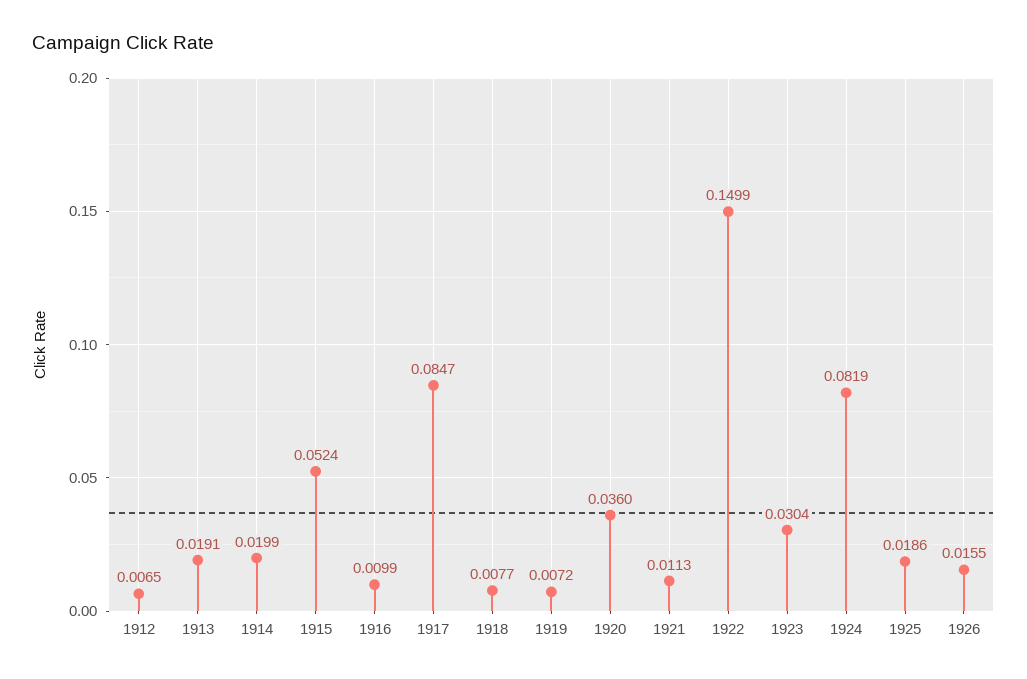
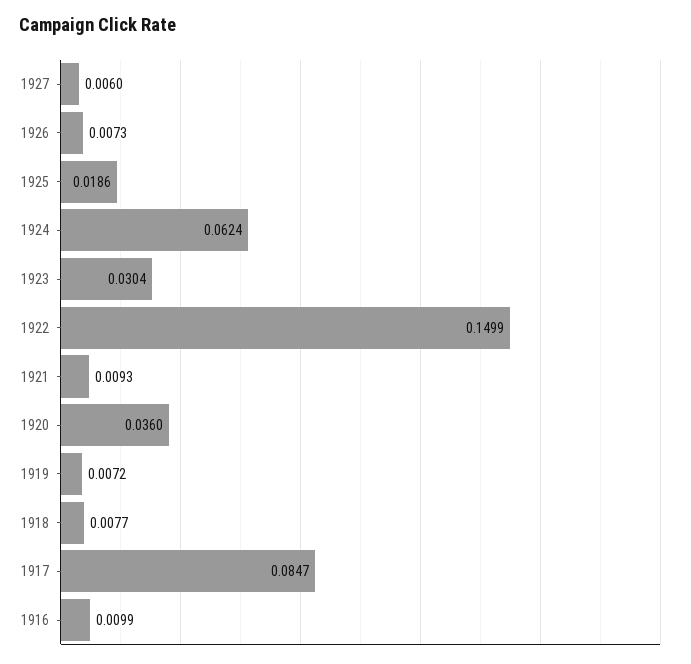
1912: 0.0065 -> none
1913: 0.0191 -> none
1914: 0.0199 -> none
1915: 0.0524 -> none
1921: 0.0113 -> 0.0093
1924: 0.0819 -> 0.0624
1926: 0.0155 -> 0.0073
1927: none -> 0.006

